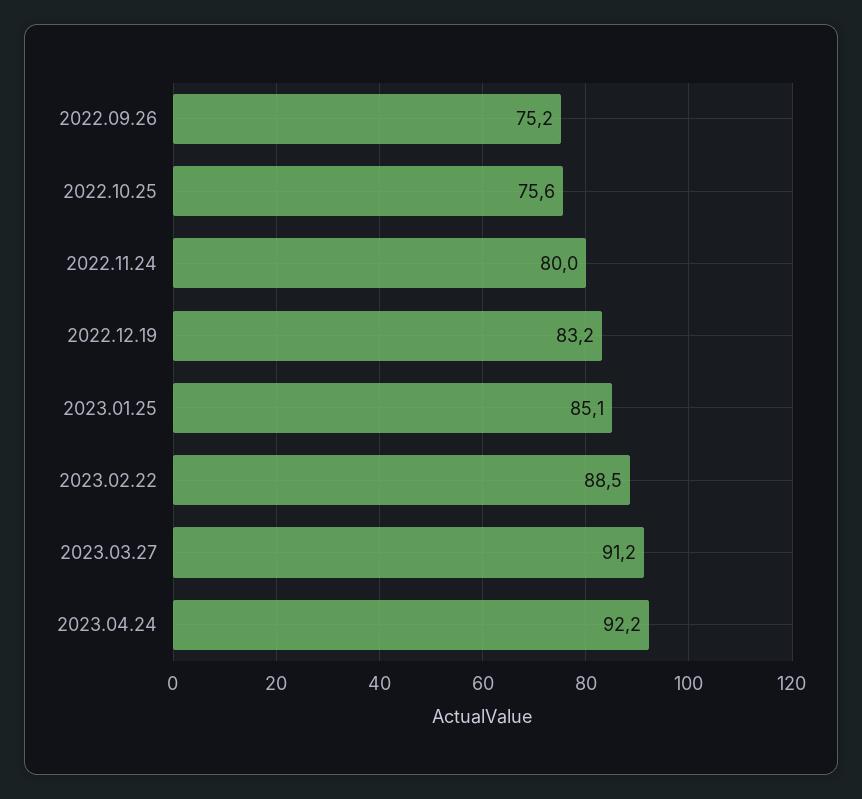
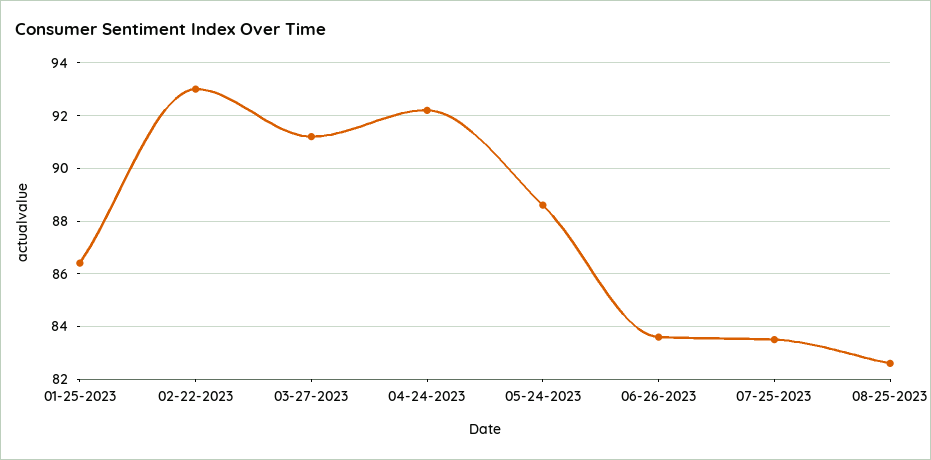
2022.09.26: 75.2 -> none
2022.10.25: 75.6 -> none
2022.11.24: 80 -> none
2022.12.19: 83.2 -> none
2023.01.25: 85.1 -> 86.5
2023.02.22: 88.5 -> 93
05-24-2023: none -> 88.5
06-26-2023: none -> 83.5
07-25-2023: none -> 83.5
08-25-2023: none -> 82.5

